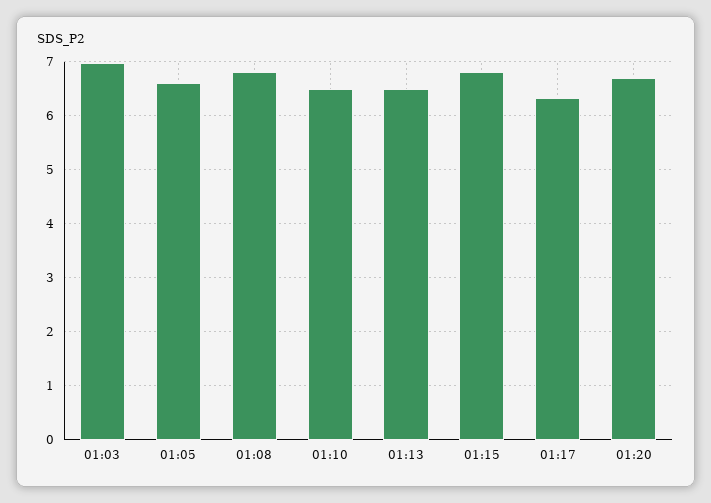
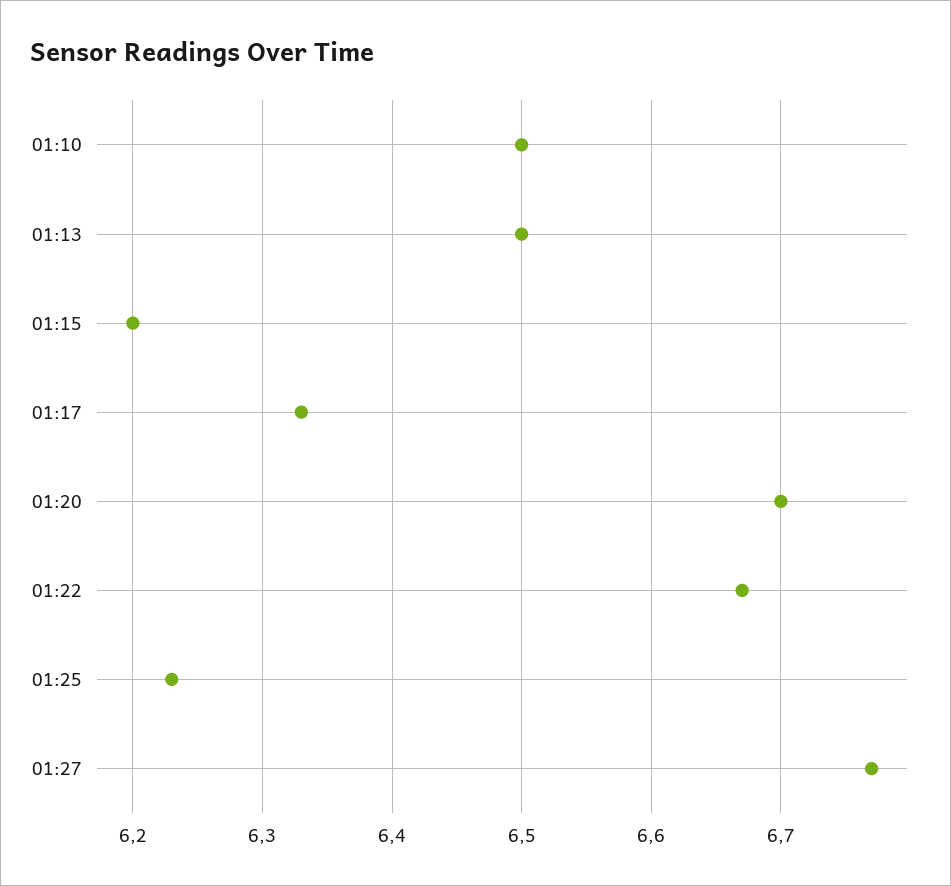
01:03: 7 -> none
01:05: 6.6 -> none
01:08: 6.8 -> none
01:15: 6.8 -> 6.2
01:22: none -> 6.67
01:25: none -> 6.23
01:27: none -> 6.77

